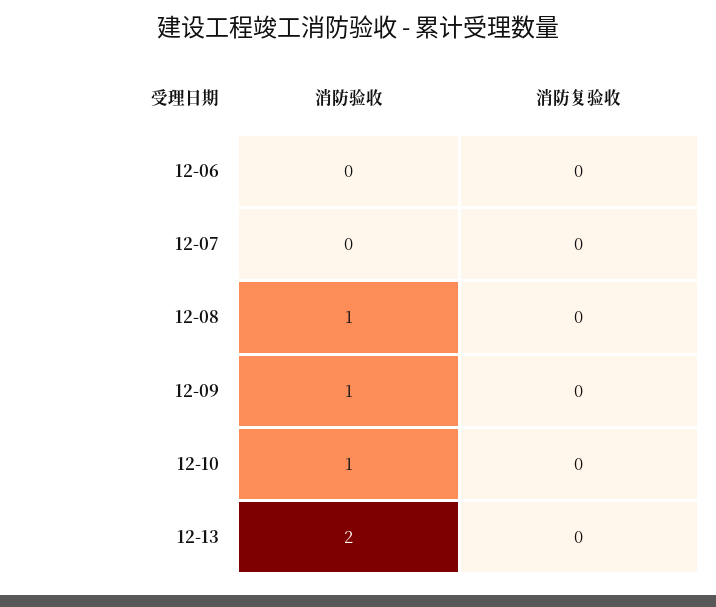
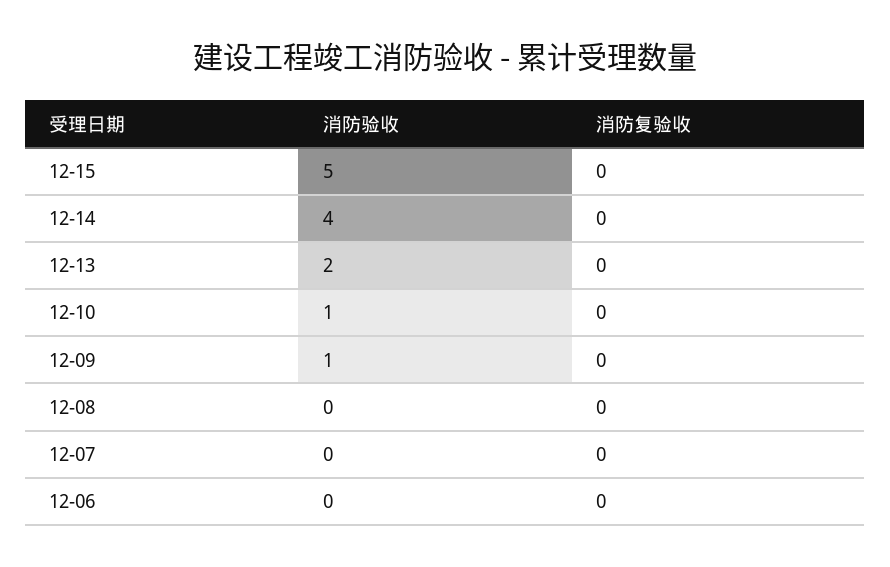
消防验收, 12-08: 1 -> 0
消防验收, 12-15: none -> 5
消防复验收, 12-15: none -> 0
消防验收, 12-14: none -> 4
消防复验收, 12-14: none -> 0

